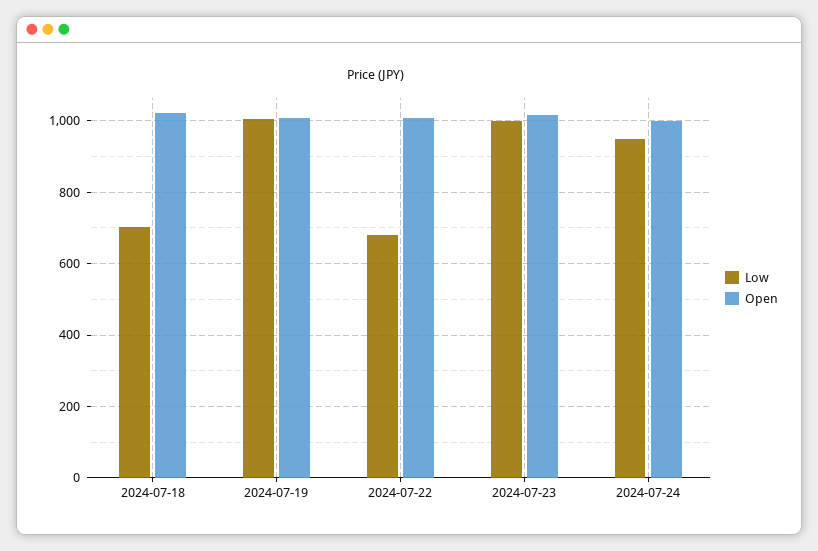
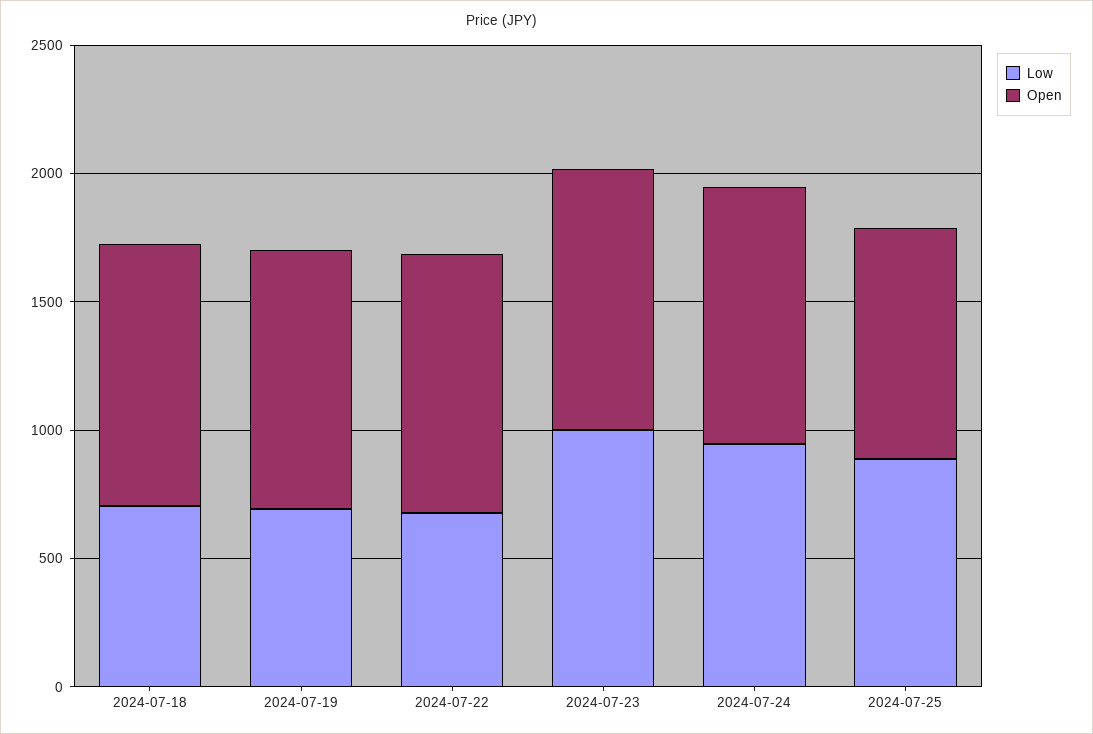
Low, 2024-07-19: 1000 -> 700
Low, 2024-07-25: none -> 900
Open, 2024-07-25: none -> 900

